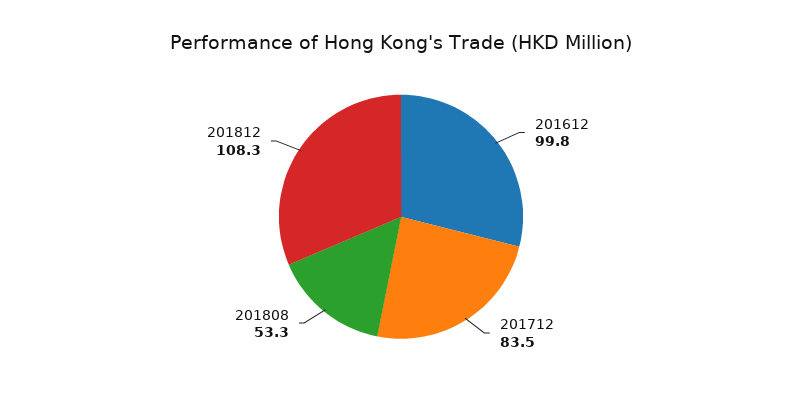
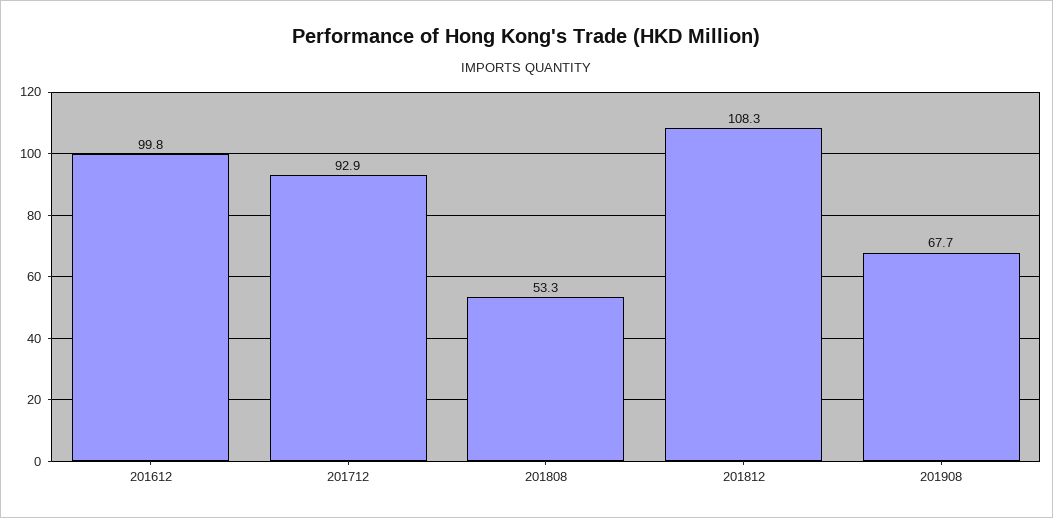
201712: 83.5 -> 92.9
201908: none -> 67.7

